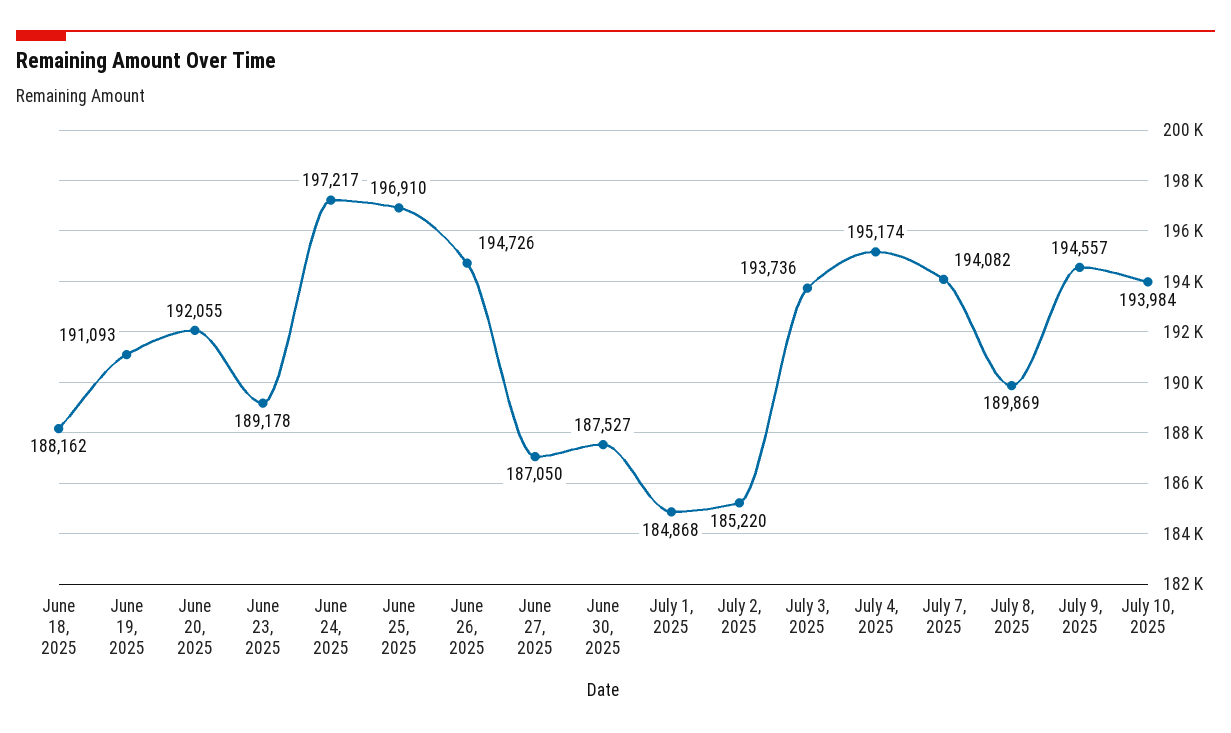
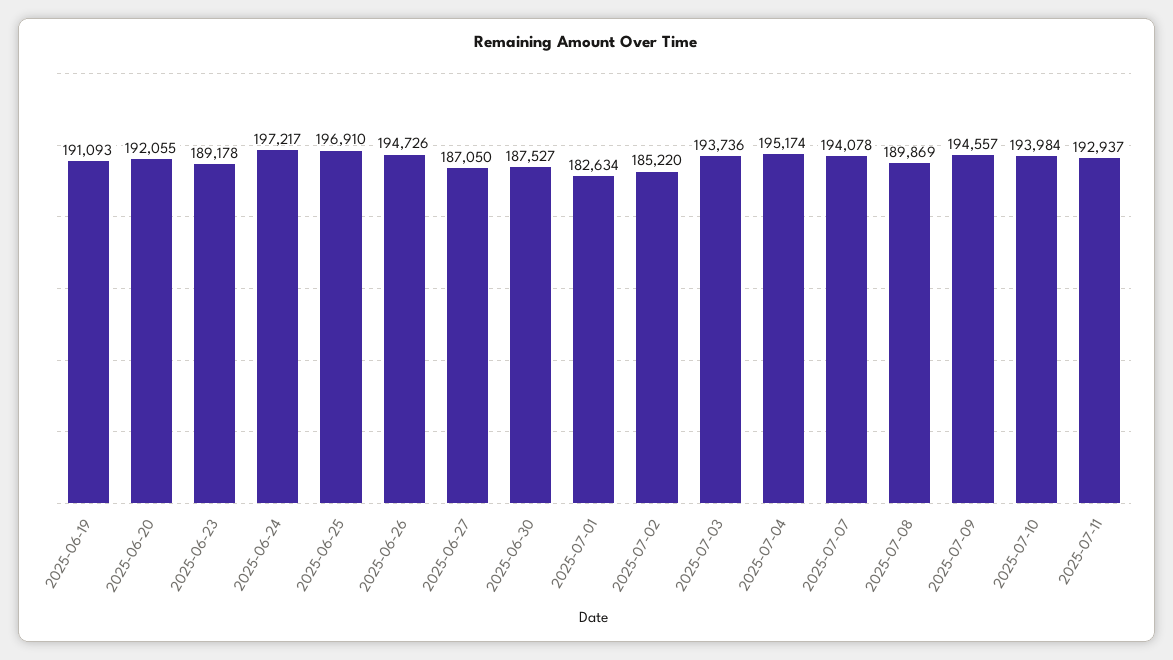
June 18, 2025: 188162 -> none
July 1, 2025: 184868 -> 182634
July 7, 2025: 194082 -> 194078
2025-07-11: none -> 192937

